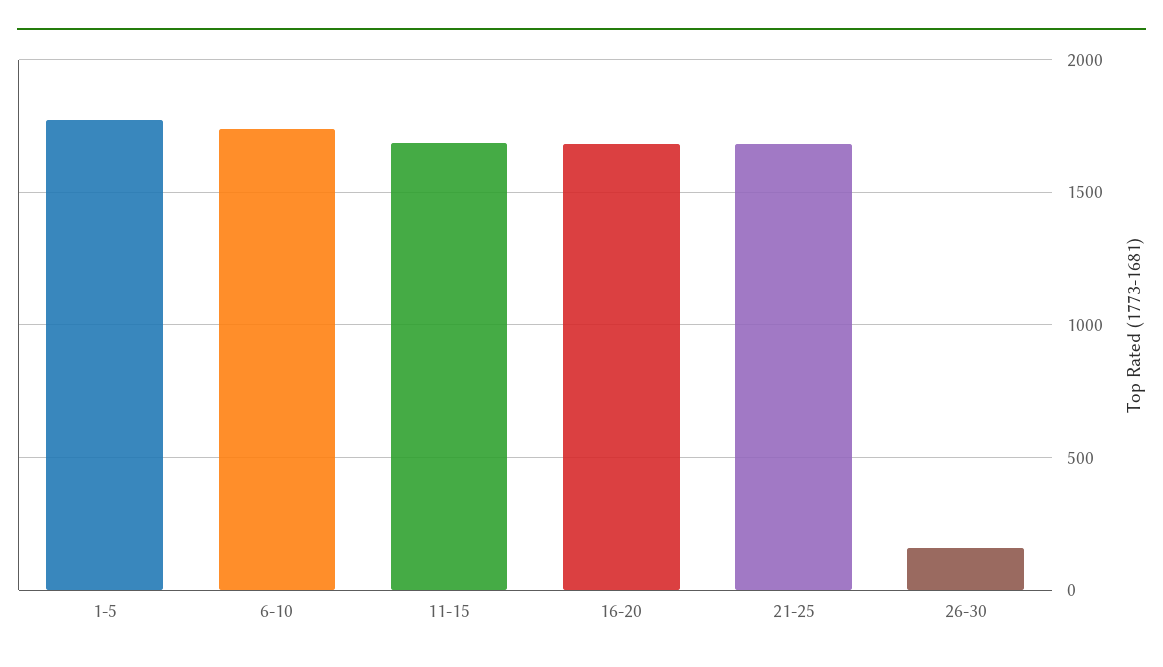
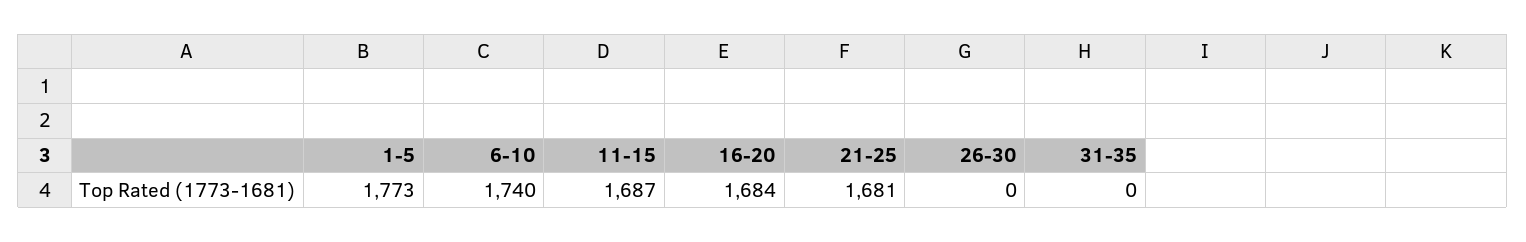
26-30: 150 -> 0
31-35: none -> 0

